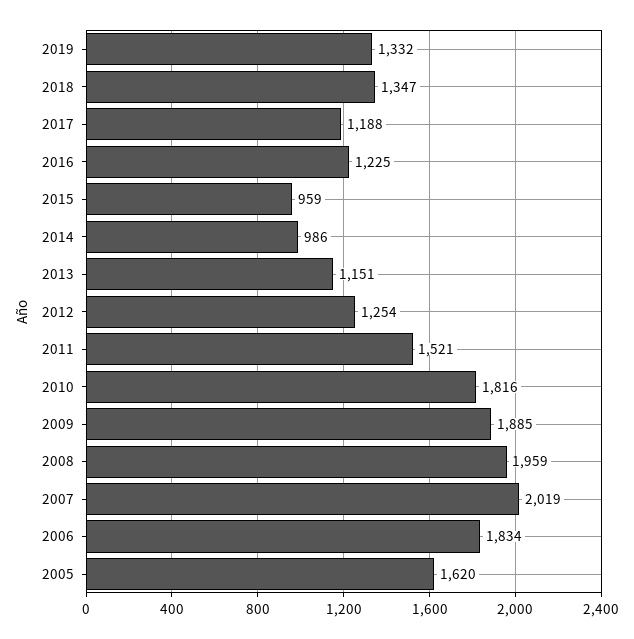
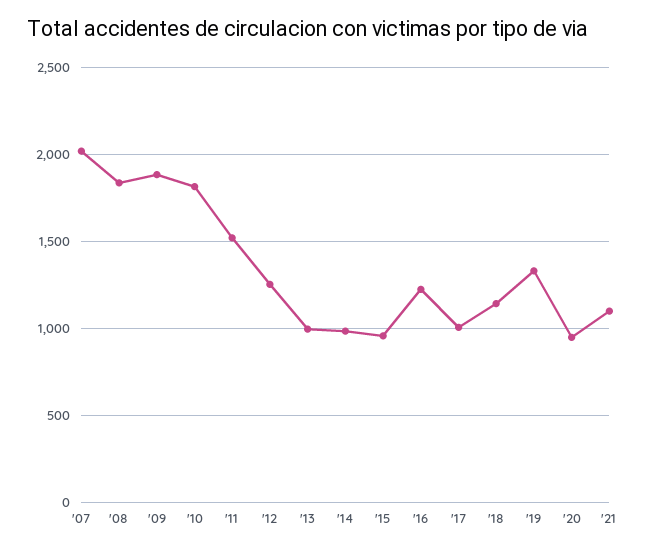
2018: 1347 -> 1150
2017: 1188 -> 1000
2013: 1151 -> 1000
2008: 1959 -> 1850
2006: 1834 -> none
2005: 1620 -> none
'20: none -> 950
'21: none -> 1100

